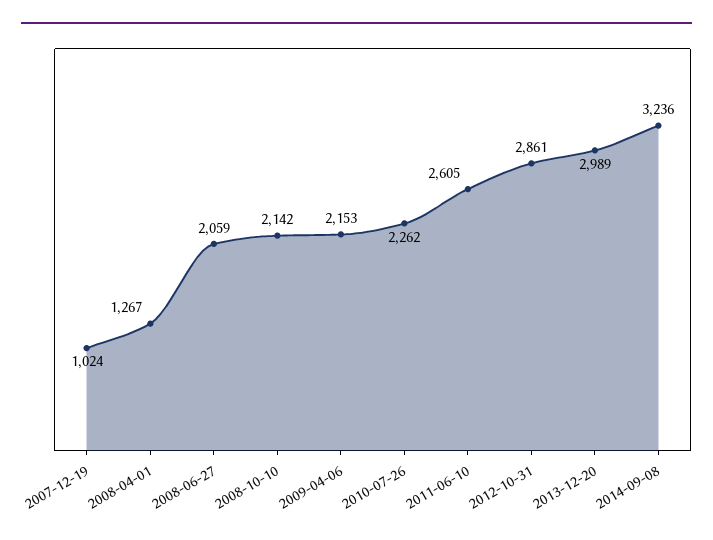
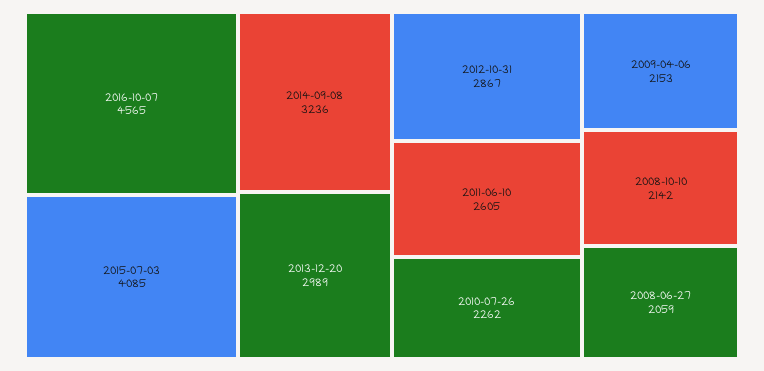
2007-12-19: 1024 -> none
2008-04-01: 1267 -> none
2012-10-31: 2861 -> 2867
2016-10-07: none -> 4565
2015-07-03: none -> 4085

